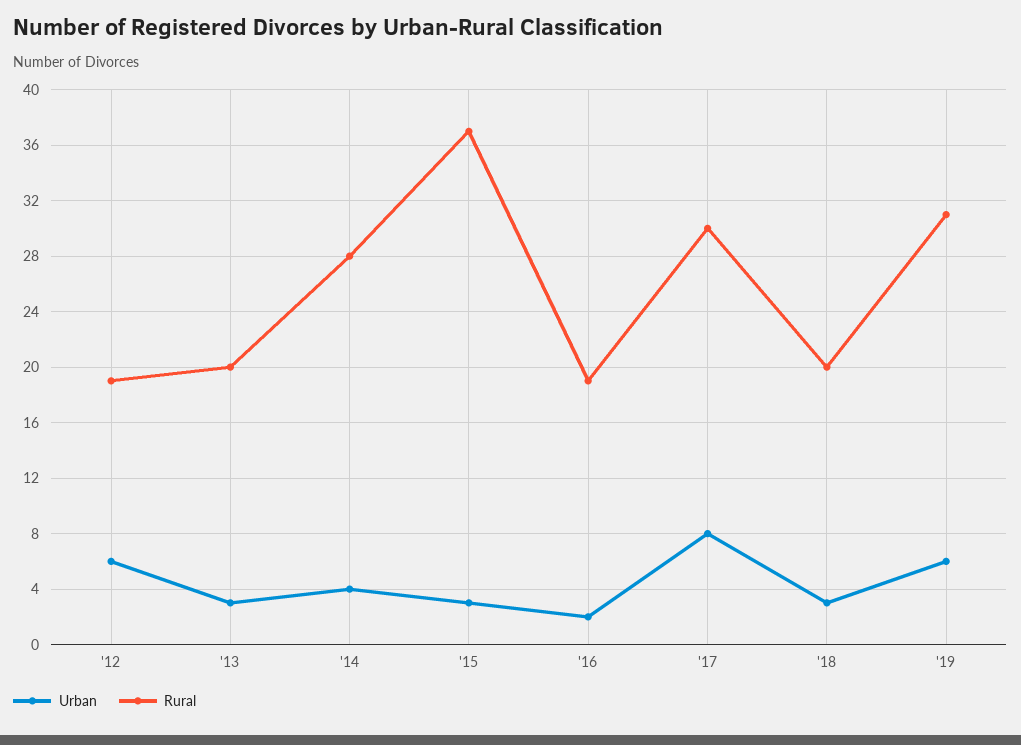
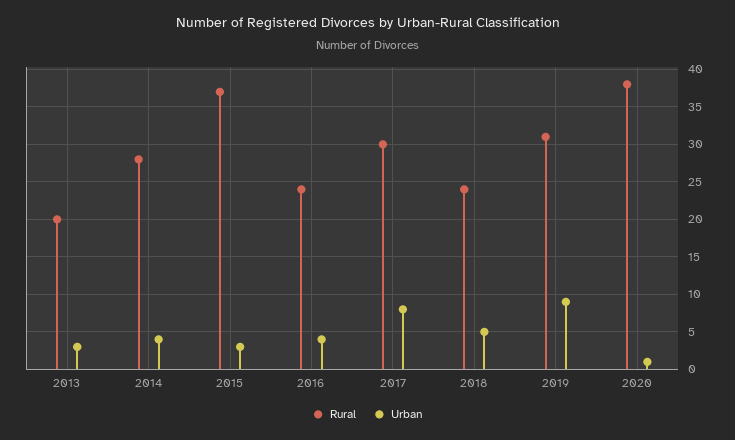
Urban, '12: 6 -> none
Rural, '12: 19 -> none
Urban, '16: 2 -> 4
Rural, '16: 19 -> 24
Urban, '18: 3 -> 5
Rural, '18: 20 -> 24
Urban, '19: 6 -> 9
Rural, 2020: none -> 38
Urban, 2020: none -> 1

